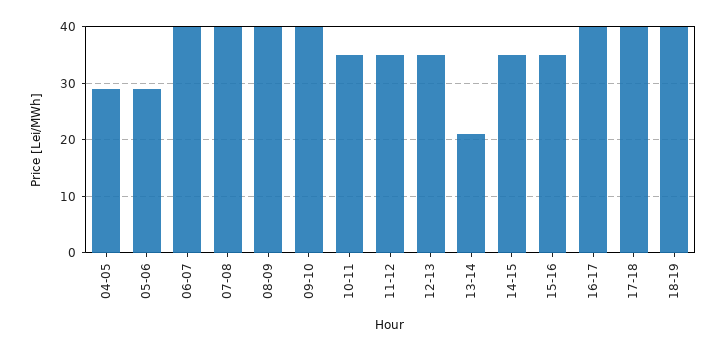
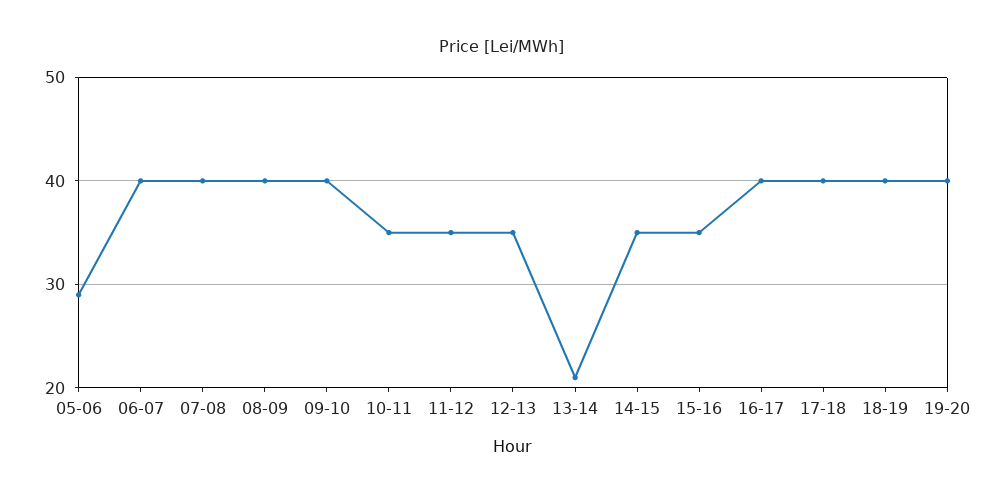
04-05: 30 -> none
19-20: none -> 40

